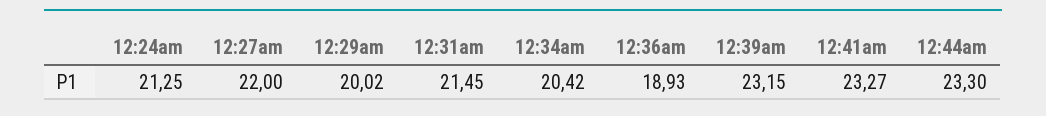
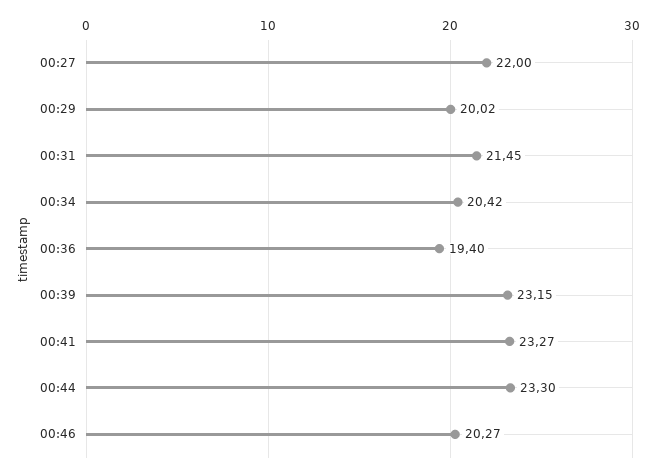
12:24am: 21.25 -> none
12:36am: 18.93 -> 19.4
00:46: none -> 20.27

